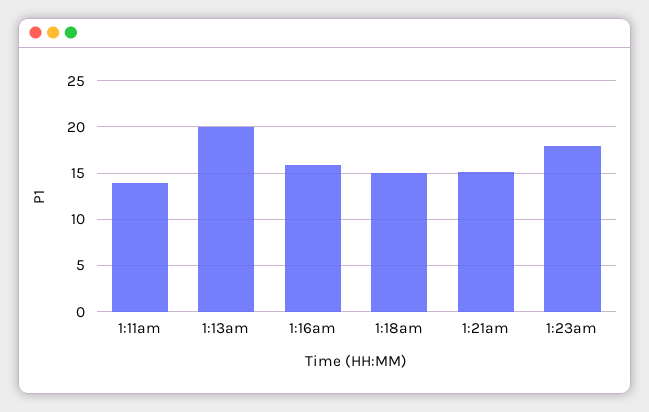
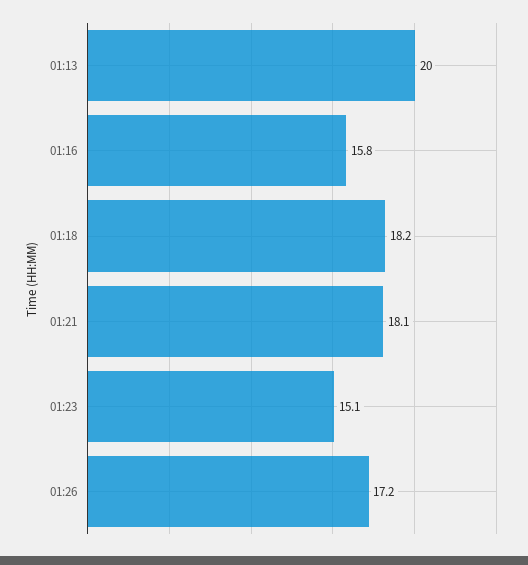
1:11am: 14 -> none
1:18am: 15 -> 18.2
1:21am: 15 -> 18.1
1:23am: 18 -> 15.1
01:26: none -> 17.2

